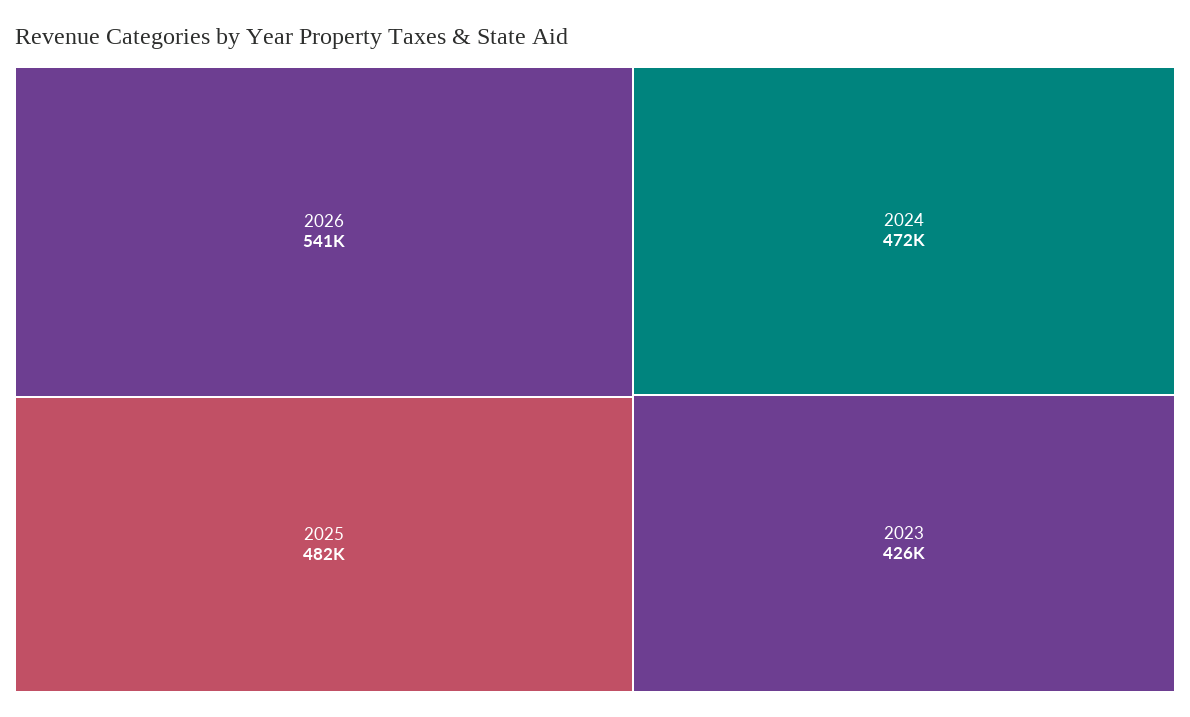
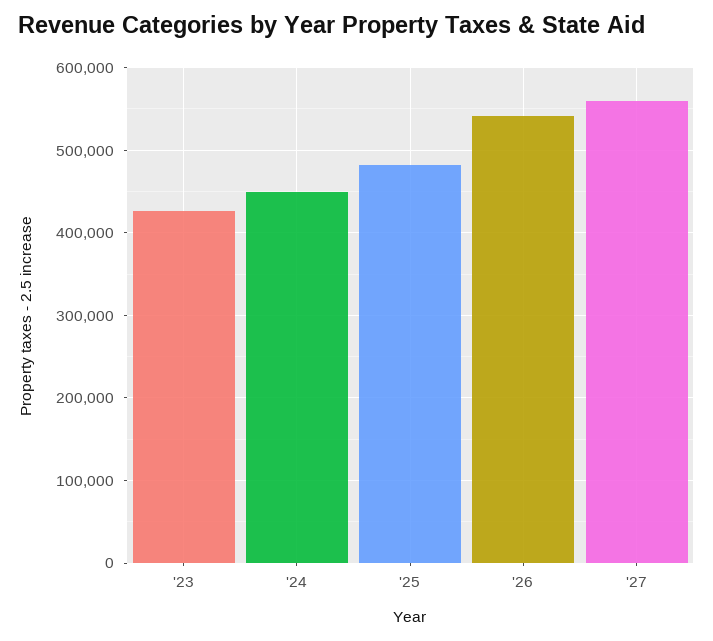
2024: 472000 -> 450000
'27: none -> 560000

